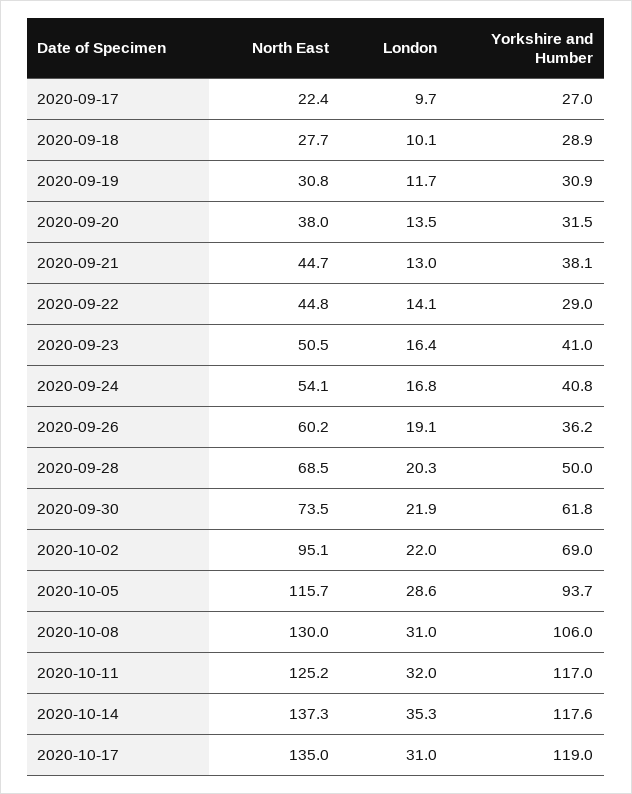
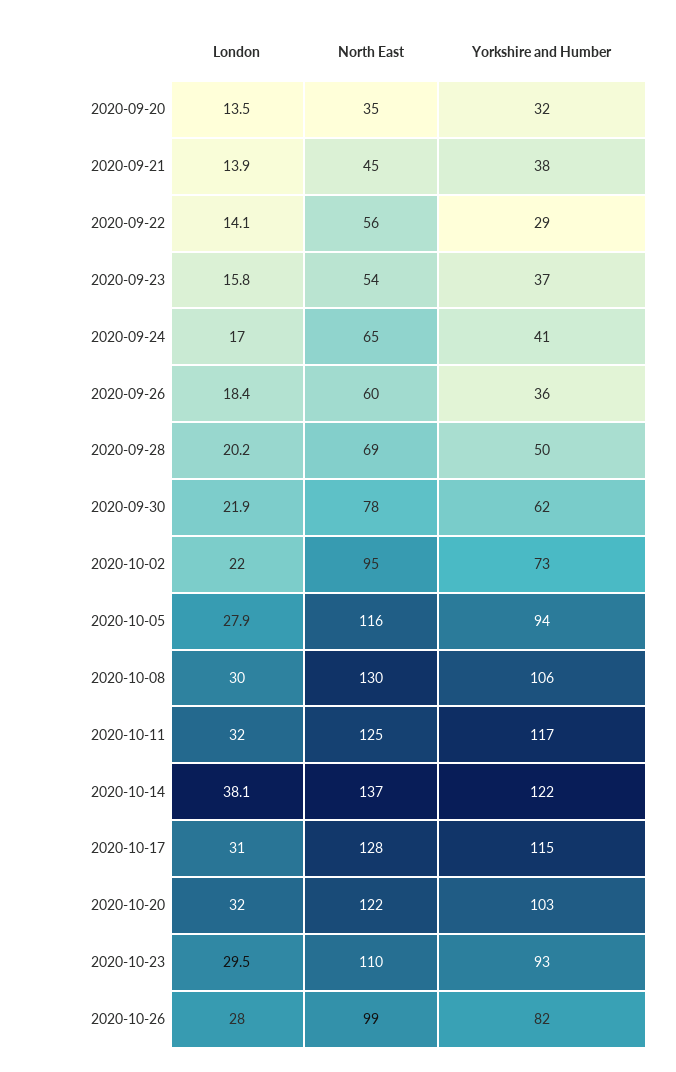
North East, 2020-09-17: 22.4 -> none
London, 2020-09-17: 9.7 -> none
Yorkshire and Humber, 2020-09-17: 27 -> none
North East, 2020-09-18: 27.7 -> none
London, 2020-09-18: 10.1 -> none
Yorkshire and Humber, 2020-09-18: 28.9 -> none
North East, 2020-09-19: 30.8 -> none
London, 2020-09-19: 11.7 -> none
Yorkshire and Humber, 2020-09-19: 30.9 -> none
North East, 2020-09-20: 38 -> 35
London, 2020-09-21: 13 -> 13.9
North East, 2020-09-22: 44.8 -> 56
North East, 2020-09-23: 50.5 -> 54
London, 2020-09-23: 16.4 -> 15.8
Yorkshire and Humber, 2020-09-23: 41 -> 37
North East, 2020-09-24: 54.1 -> 65
London, 2020-09-24: 16.8 -> 17
London, 2020-09-26: 19.1 -> 18.4
London, 2020-09-28: 20.3 -> 20.2
North East, 2020-09-30: 73.5 -> 78
Yorkshire and Humber, 2020-10-02: 69 -> 73
London, 2020-10-05: 28.6 -> 27.9
London, 2020-10-08: 31 -> 30
London, 2020-10-14: 35.3 -> 38.1
Yorkshire and Humber, 2020-10-14: 117.6 -> 122
North East, 2020-10-17: 135 -> 128
Yorkshire and Humber, 2020-10-17: 119 -> 115
London, 2020-10-20: none -> 32
North East, 2020-10-20: none -> 122
Yorkshire and Humber, 2020-10-20: none -> 103
London, 2020-10-23: none -> 29.5
North East, 2020-10-23: none -> 110
Yorkshire and Humber, 2020-10-23: none -> 93
London, 2020-10-26: none -> 28
North East, 2020-10-26: none -> 99
Yorkshire and Humber, 2020-10-26: none -> 82

